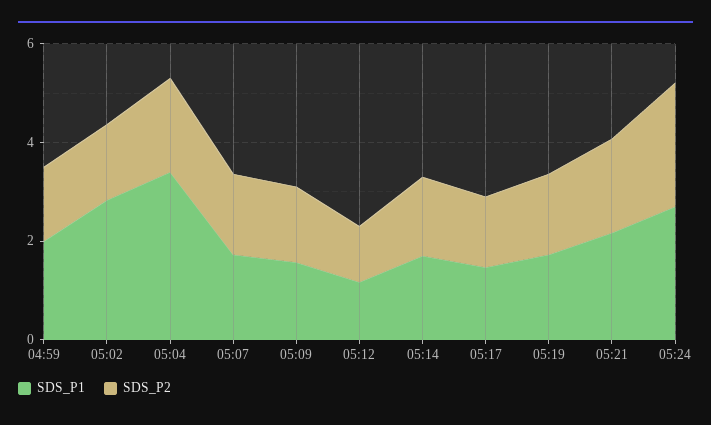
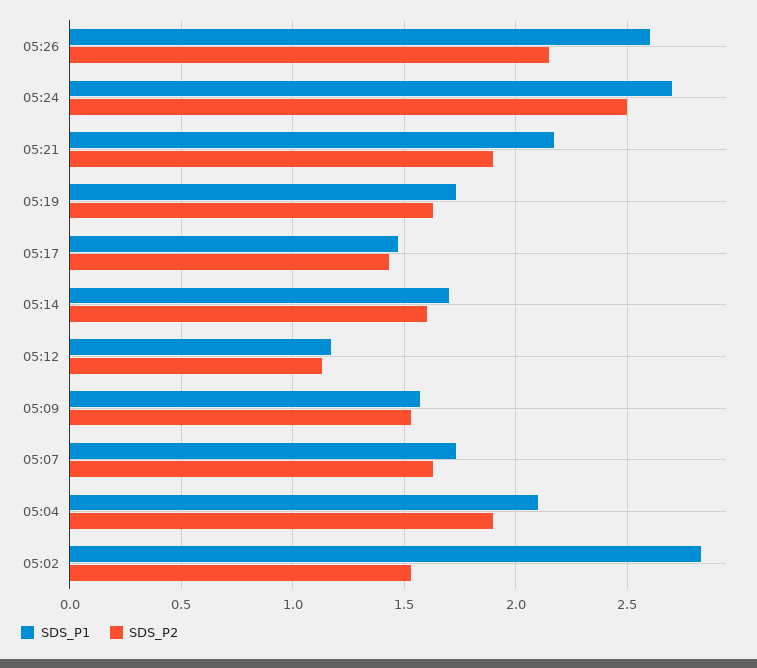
SDS_P1, 04:59: 2 -> none
SDS_P2, 04:59: 1.5 -> none
SDS_P1, 05:04: 3.5 -> 2.1
SDS_P1, 05:26: none -> 2.6
SDS_P2, 05:26: none -> 2.15

